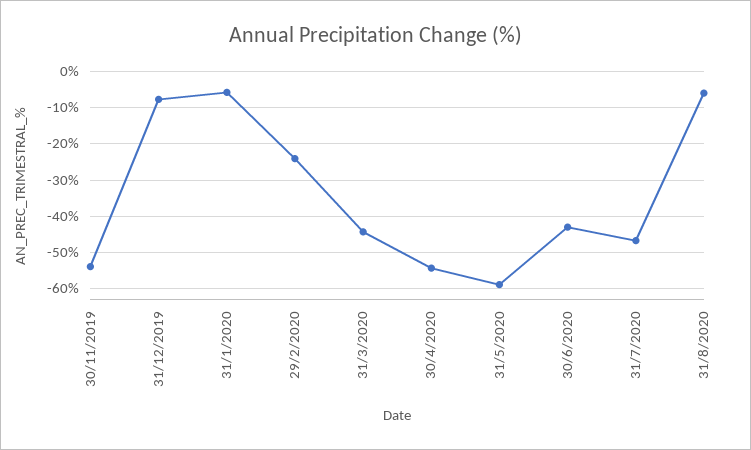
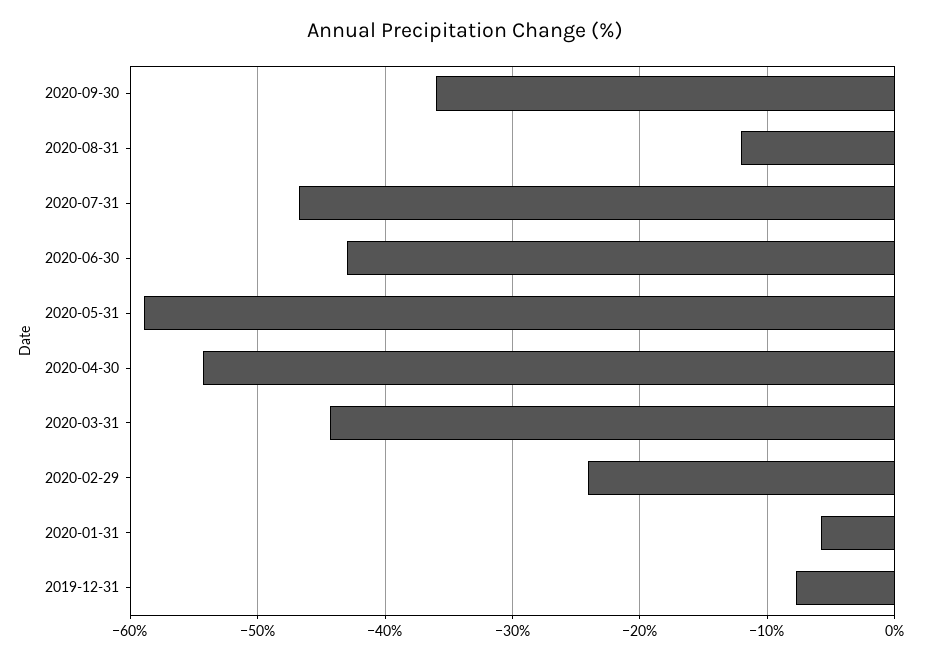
30/11/2019: -54 -> none
31/8/2020: -6 -> -12
2020-09-30: none -> -36

